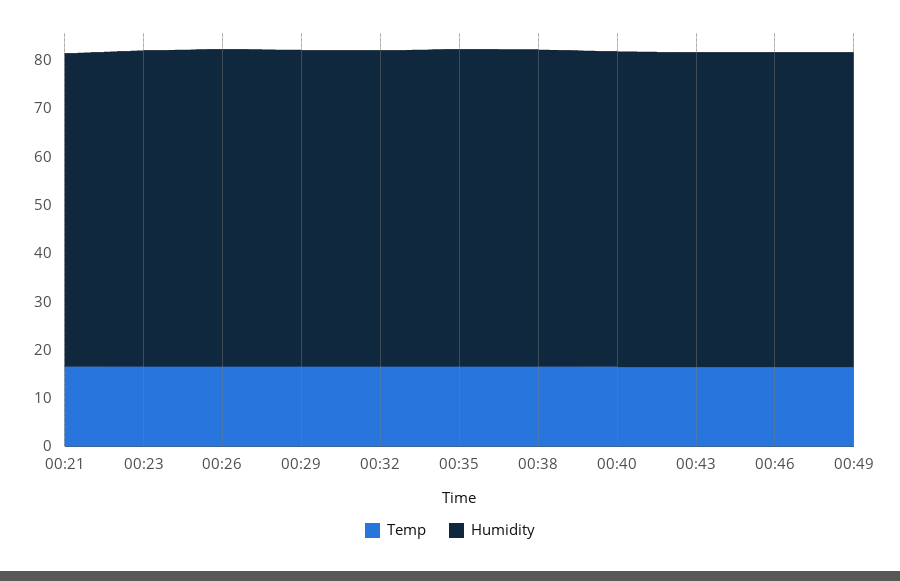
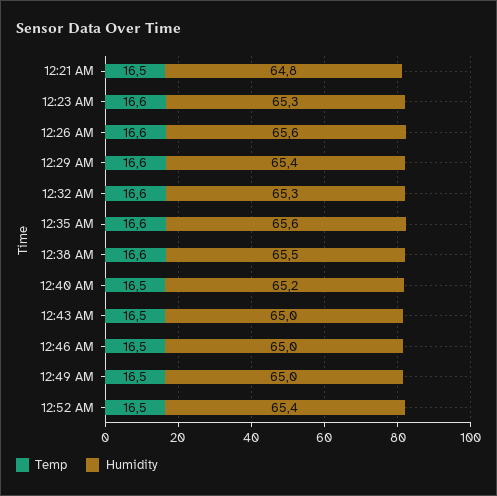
Temp, 12:52 AM: none -> 16.5
Humidity, 12:52 AM: none -> 65.4

